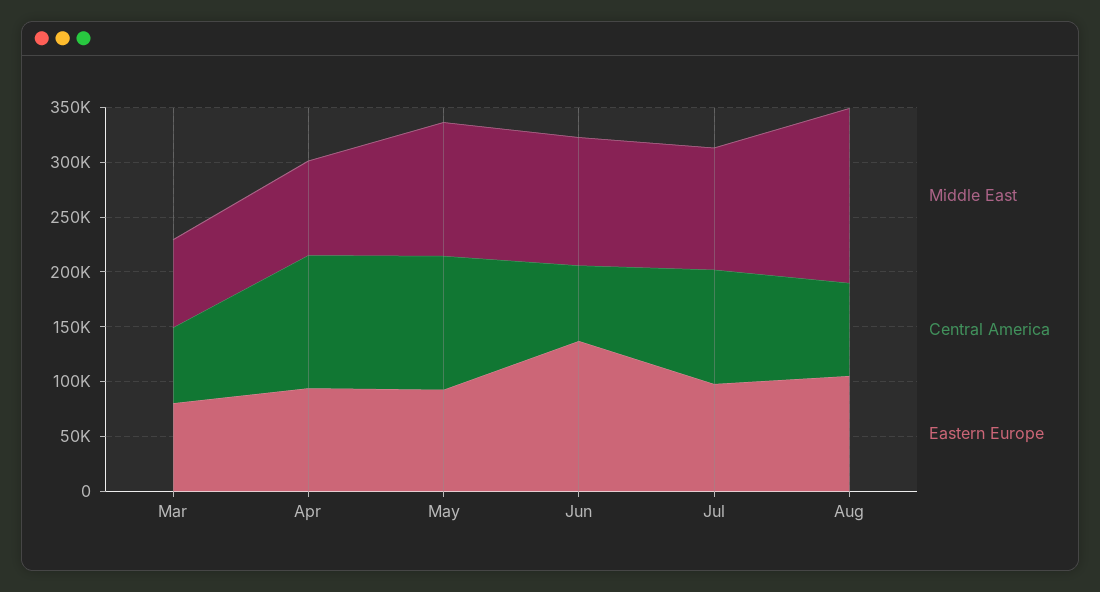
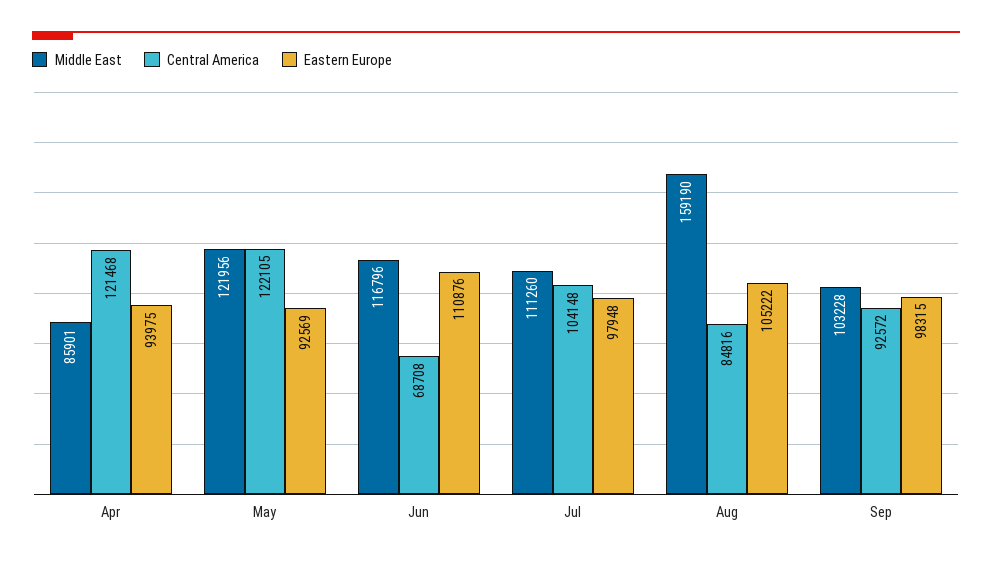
Middle East, Mar: 80000 -> none
Central America, Mar: 70000 -> none
Eastern Europe, Mar: 80000 -> none
Eastern Europe, Jun: 140000 -> 110876
Middle East, Sep: none -> 103228
Central America, Sep: none -> 92572
Eastern Europe, Sep: none -> 98315

